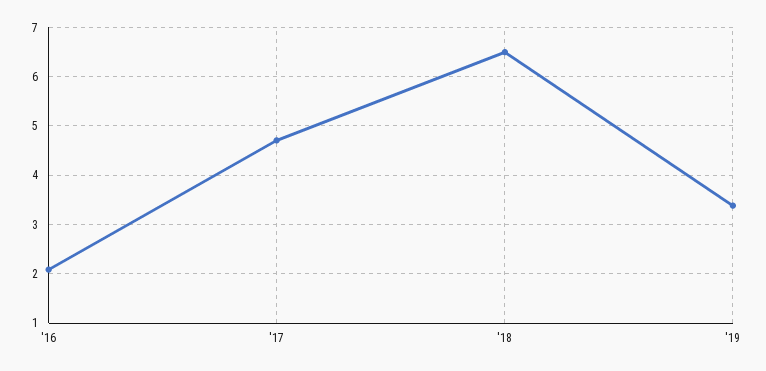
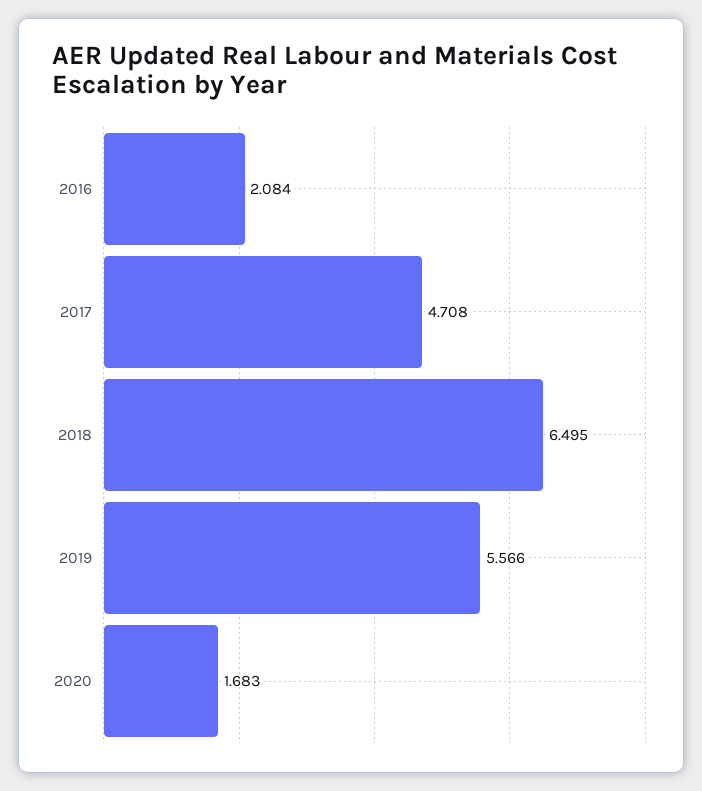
'19: 3.4 -> 5.566
2020: none -> 1.683

